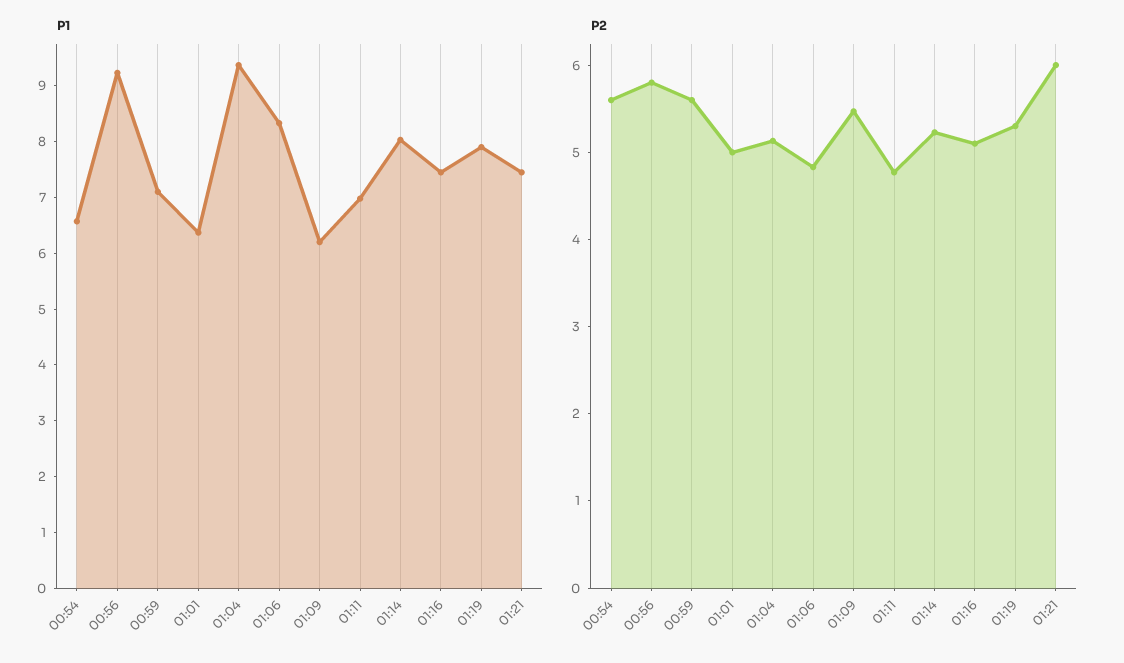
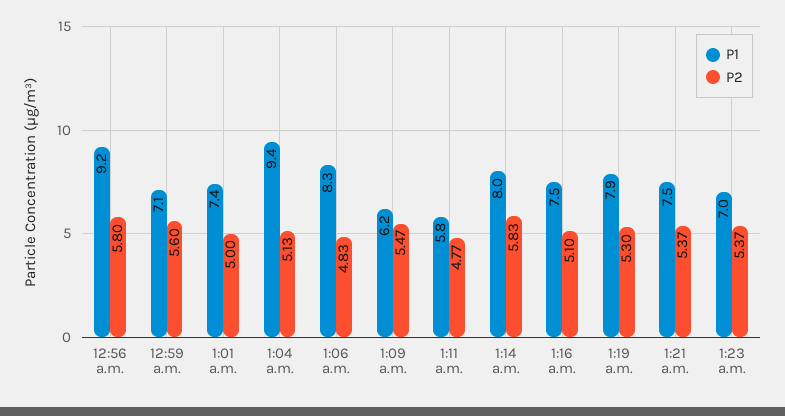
P1, 00:54: 6.6 -> none
P1, 01:01: 6.4 -> 7.4
P1, 01:11: 7 -> 5.8
P2, 00:54: 5.6 -> none
P2, 01:14: 5.2 -> 5.83
P2, 01:21: 6 -> 5.37
P1, 1:23 a.m.: none -> 7
P2, 1:23 a.m.: none -> 5.37

